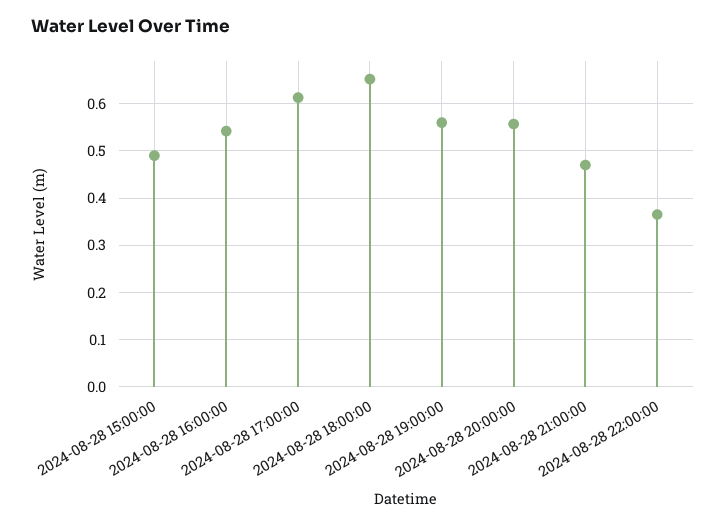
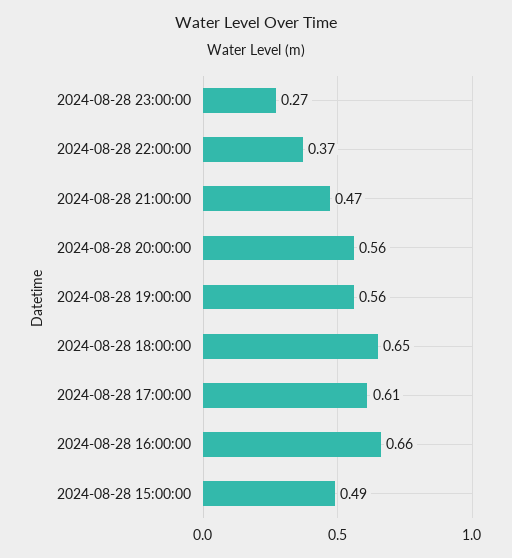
2024-08-28 16:00:00: 0.54 -> 0.66
2024-08-28 23:00:00: none -> 0.27

